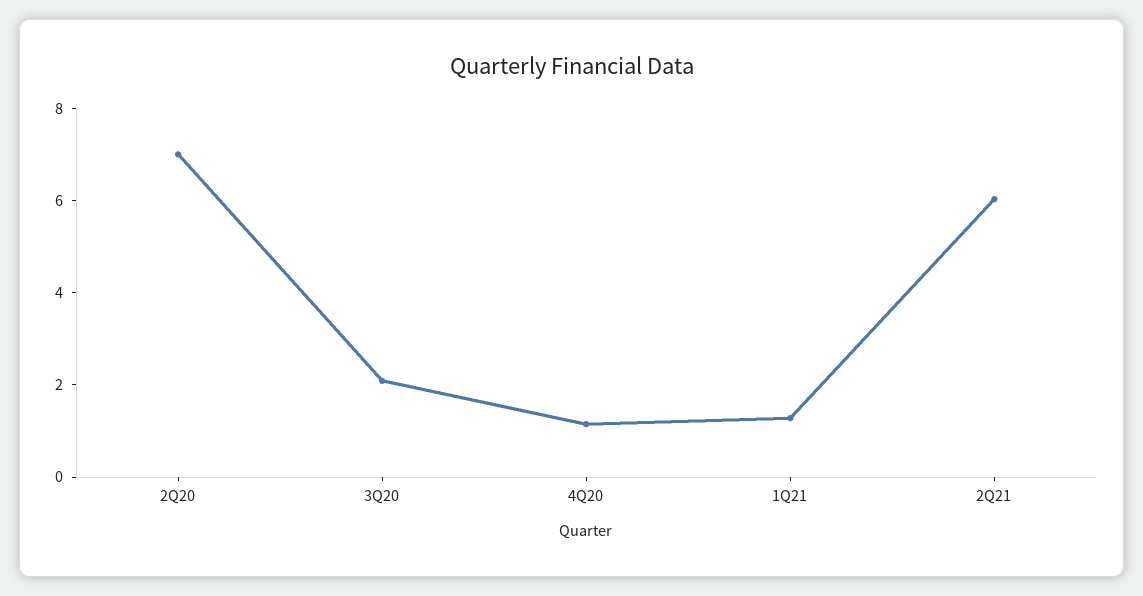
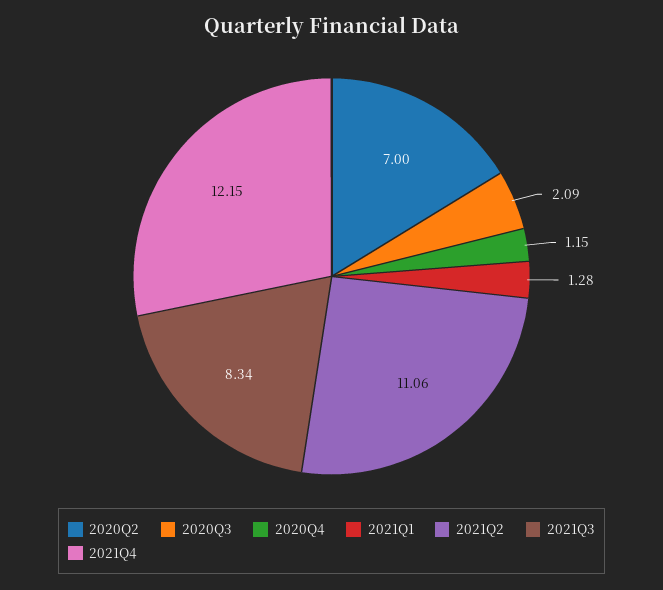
2Q21: 6 -> 11.06
2021Q3: none -> 8.34
2021Q4: none -> 12.15

